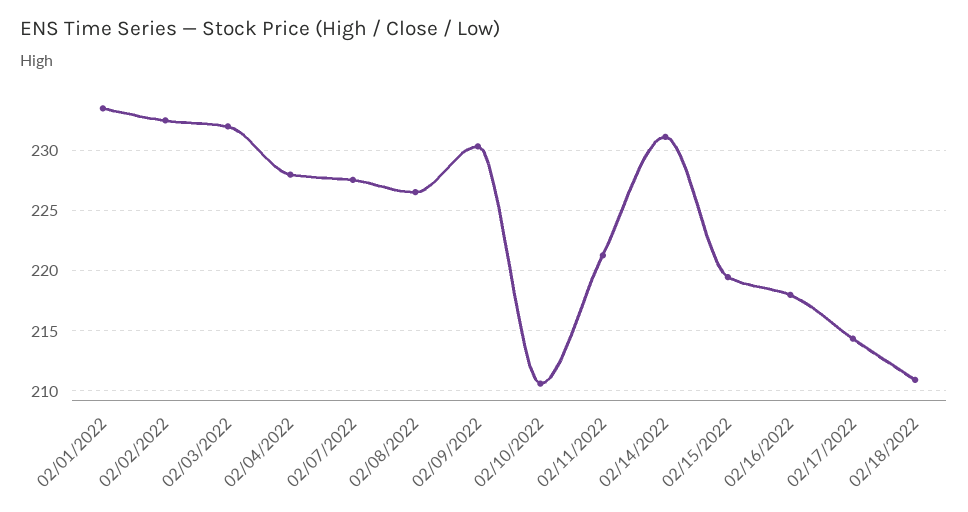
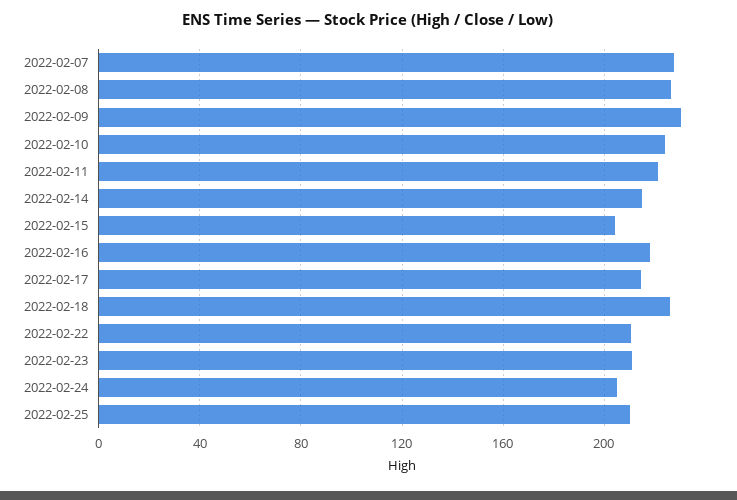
02/01/2022: 233.5 -> none
02/02/2022: 232.5 -> none
02/03/2022: 232 -> none
02/04/2022: 228 -> none
02/10/2022: 210.5 -> 225
02/14/2022: 231 -> 215
02/15/2022: 219.5 -> 205
02/18/2022: 211 -> 225
2022-02-22: none -> 210
2022-02-23: none -> 210
2022-02-24: none -> 205
2022-02-25: none -> 210

